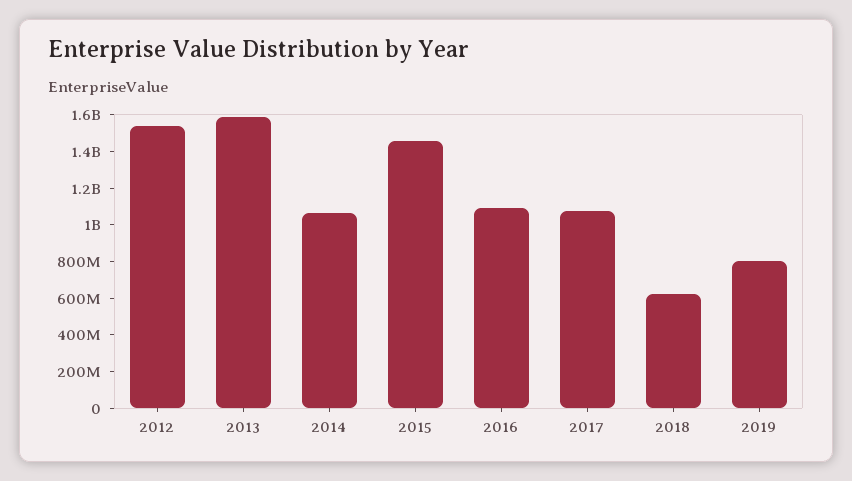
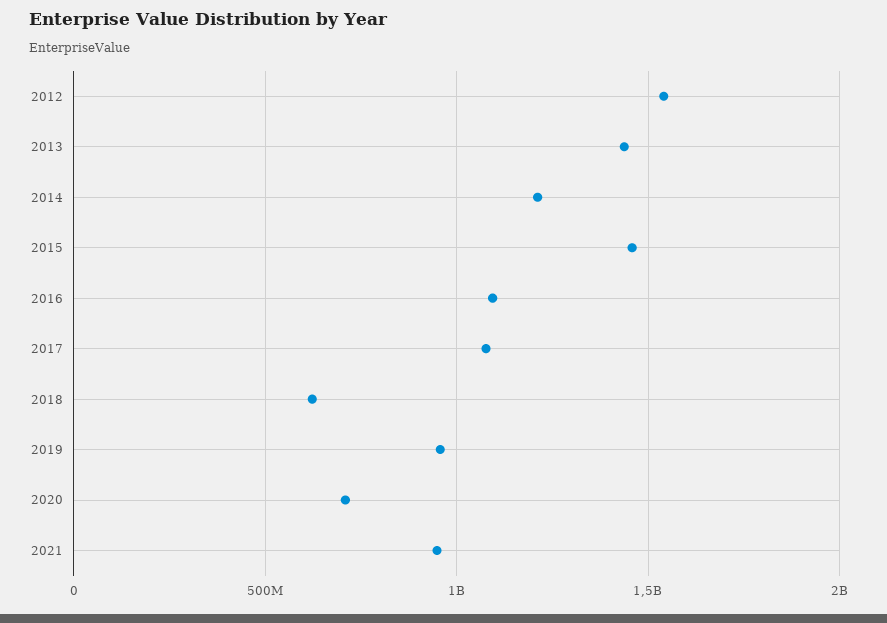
2013: 1600000000 -> 1450000000
2014: 1050000000 -> 1200000000
2019: 800000000 -> 950000000
2020: none -> 700000000
2021: none -> 950000000

